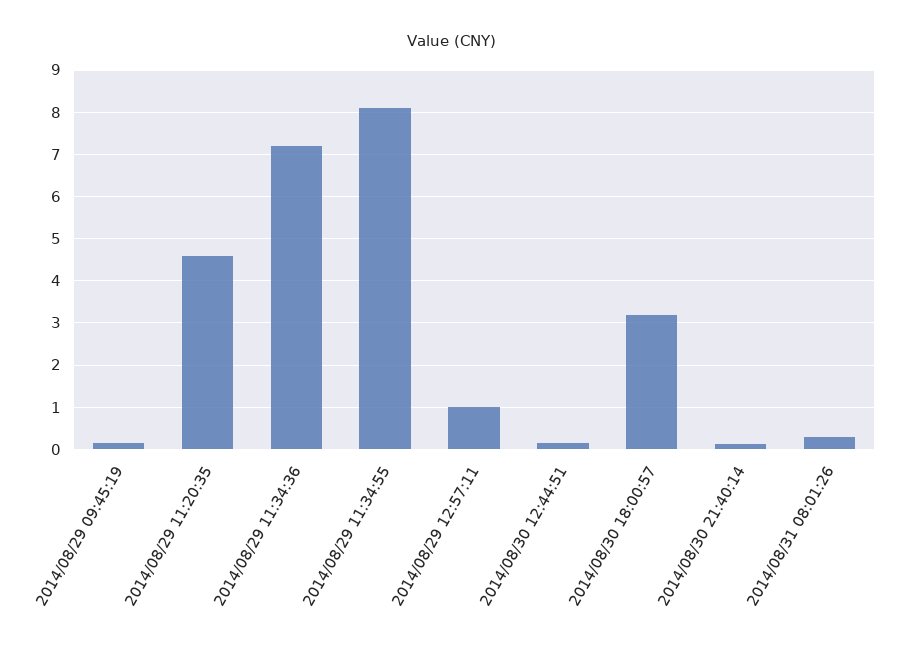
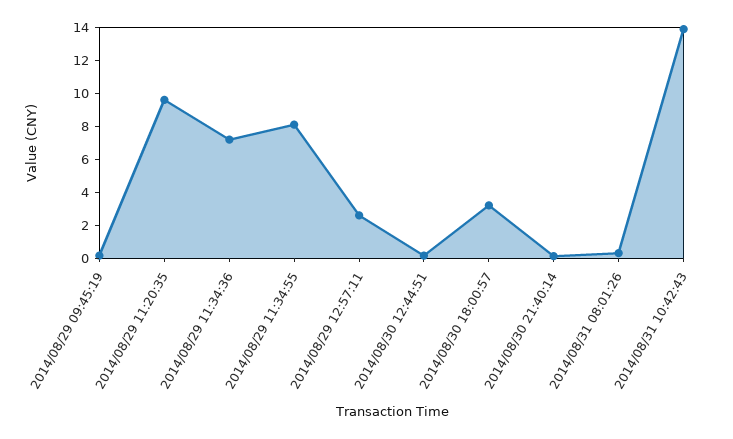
2014/08/29 11:20:35: 4.6 -> 9.5
2014/08/29 12:57:11: 1 -> 2.5
2014/08/31 10:42:43: none -> 14

